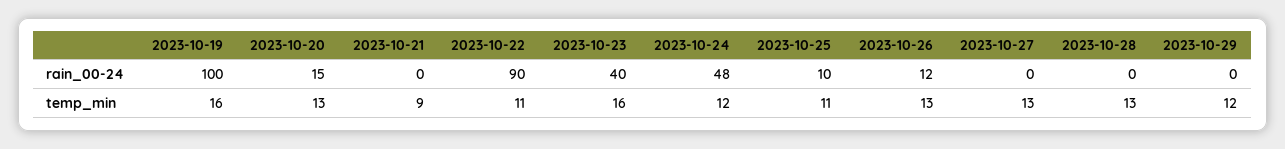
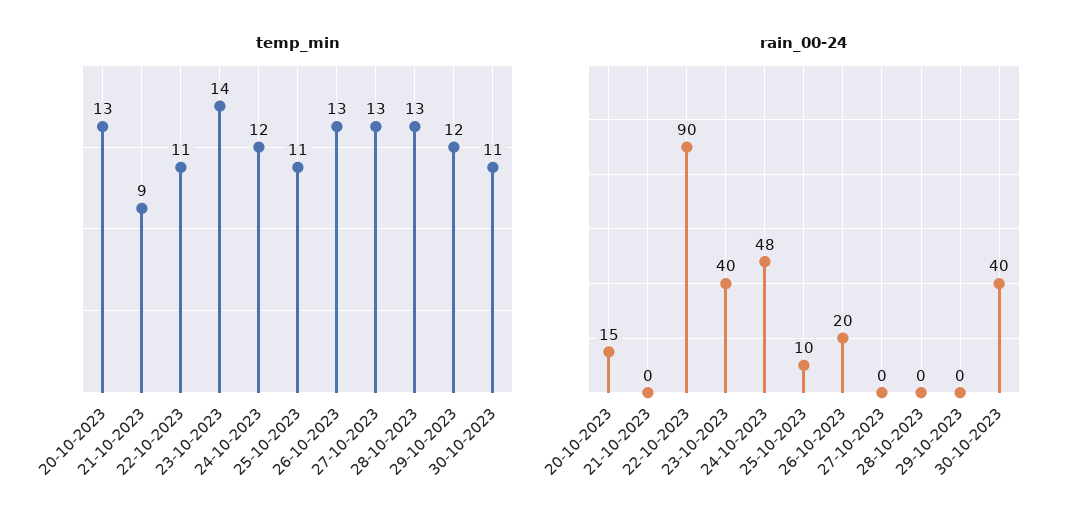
rain_00-24, 2023-10-19: 100 -> none
rain_00-24, 2023-10-26: 12 -> 20
temp_min, 2023-10-19: 16 -> none
temp_min, 2023-10-23: 16 -> 14
temp_min, 30-10-2023: none -> 11
rain_00-24, 30-10-2023: none -> 40

